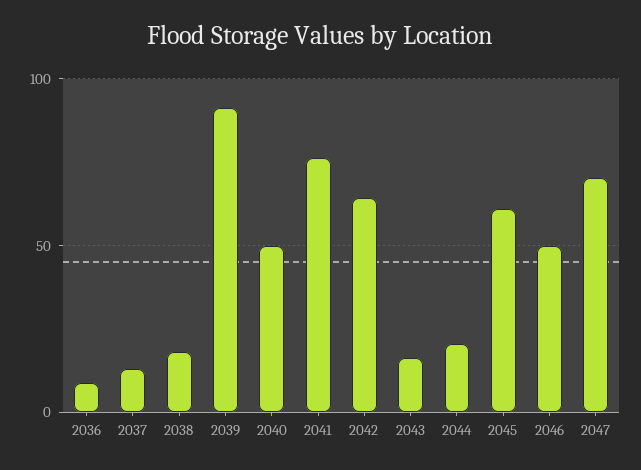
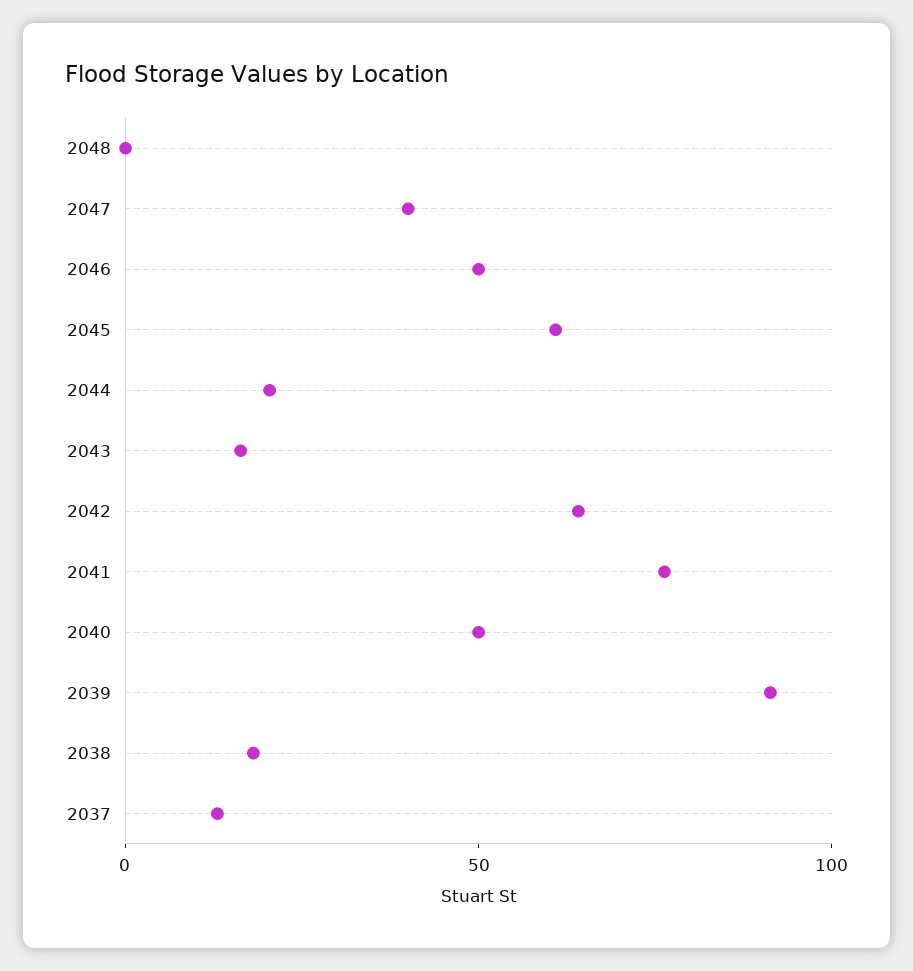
2036: 10 -> none
2047: 70 -> 40
2048: none -> 0

